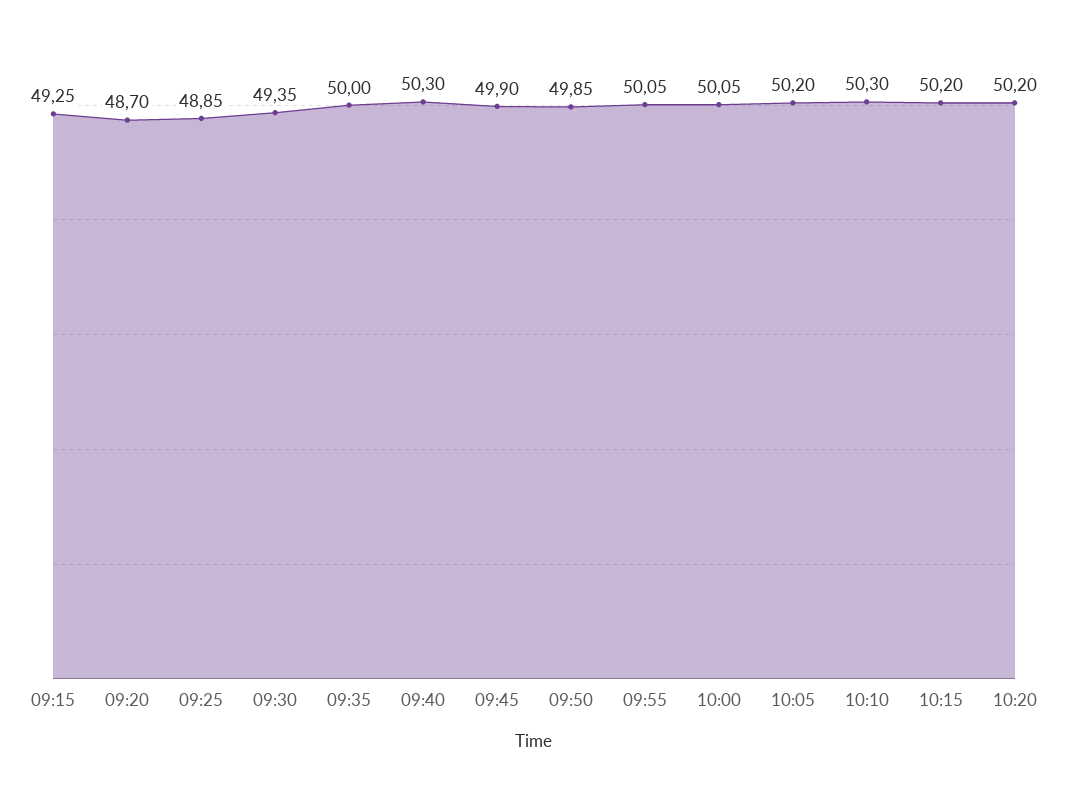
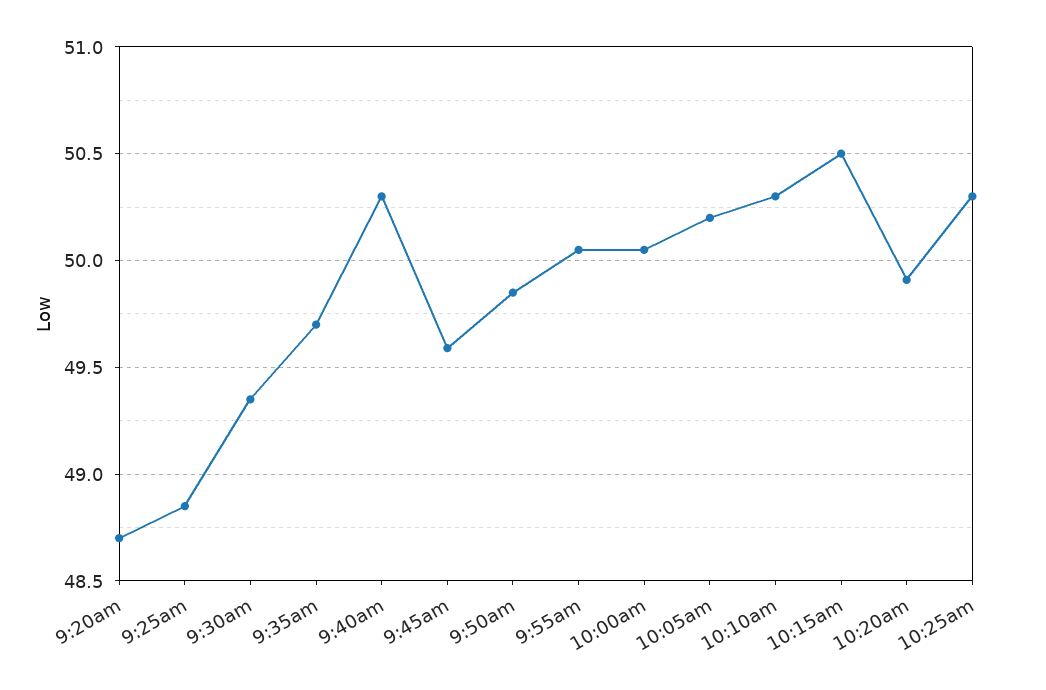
09:15: 49.25 -> none
09:35: 50 -> 49.7
09:45: 49.9 -> 49.6
10:15: 50.2 -> 50.5
10:20: 50.2 -> 49.9
10:25am: none -> 50.3

